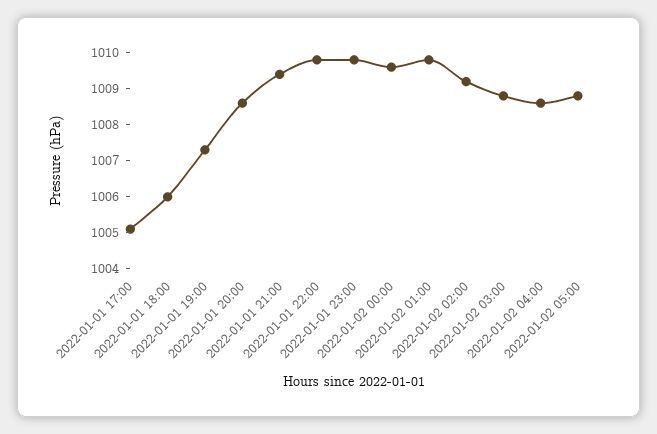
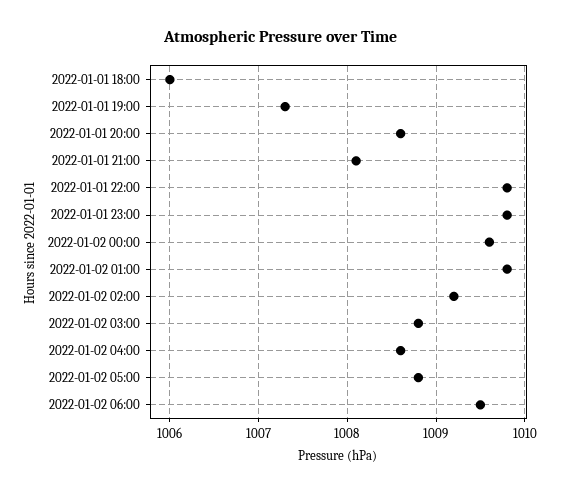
2022-01-01 17:00: 1005 -> none
2022-01-01 21:00: 1009.5 -> 1008.1
2022-01-02 06:00: none -> 1009.5

